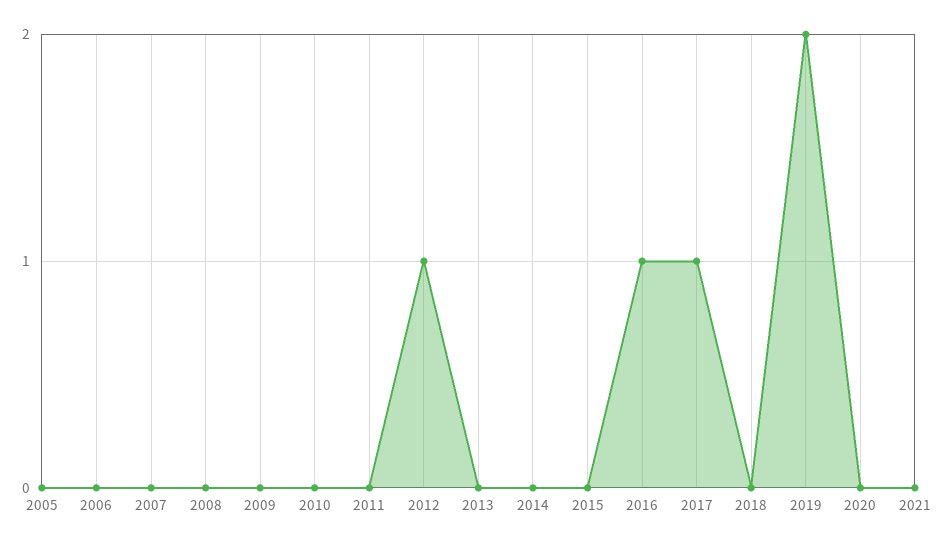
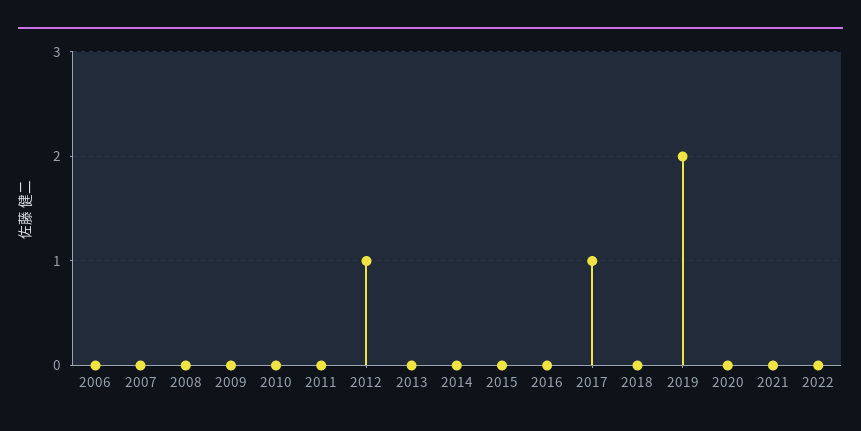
2005: 0 -> none
2016: 1 -> 0
2022: none -> 0

